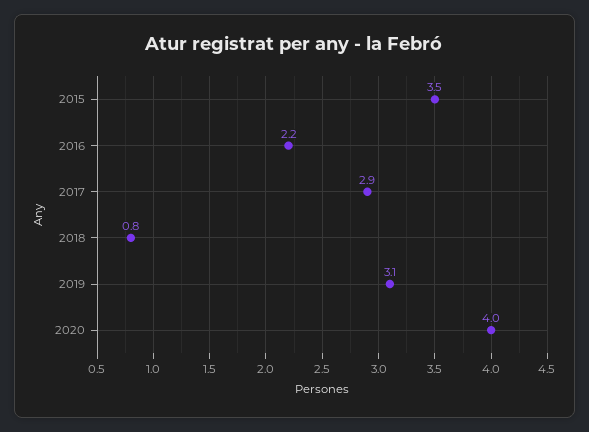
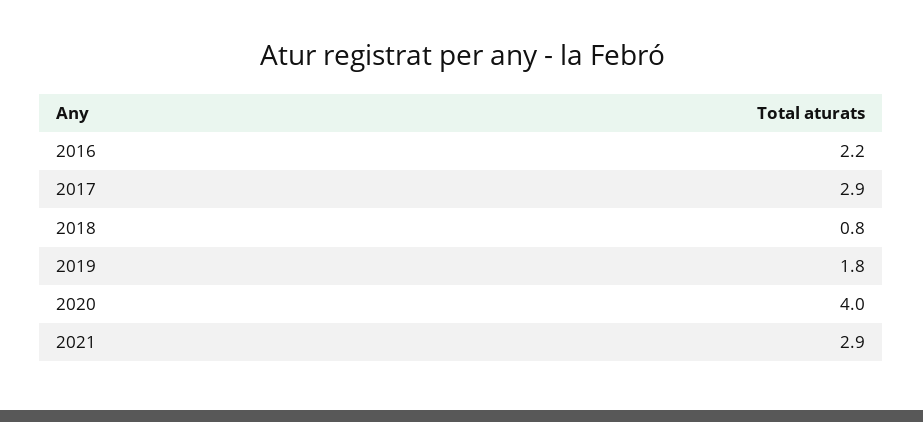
2015: 3.5 -> none
2019: 3.1 -> 1.8
2021: none -> 2.9

